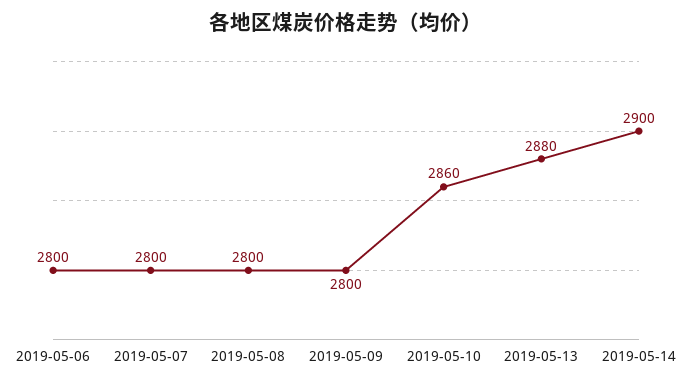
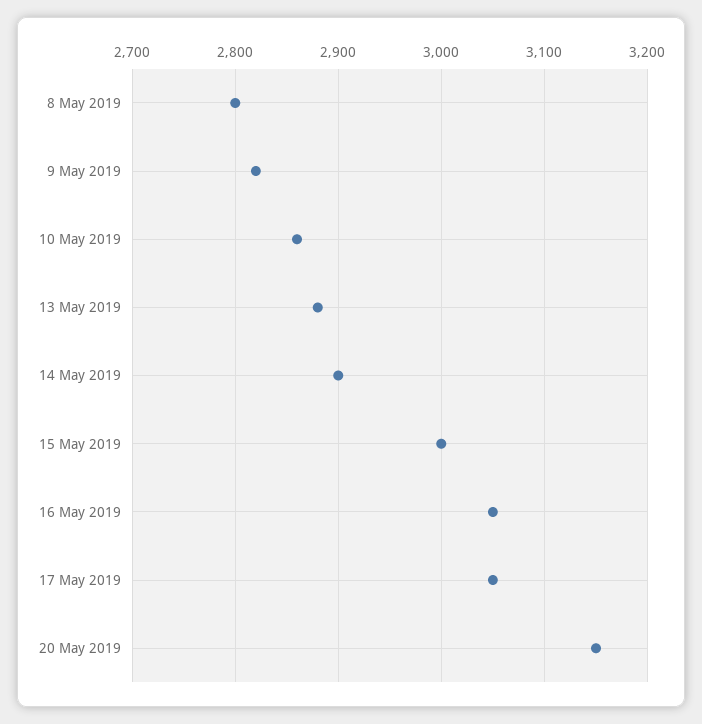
2019-05-06: 2800 -> none
2019-05-07: 2800 -> none
2019-05-09: 2800 -> 2820
15 May 2019: none -> 3000
16 May 2019: none -> 3050
17 May 2019: none -> 3050
20 May 2019: none -> 3150

